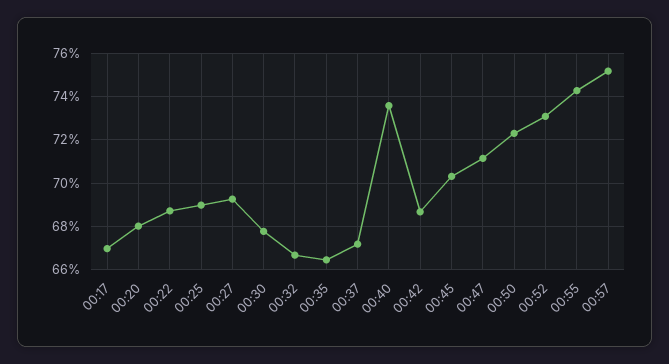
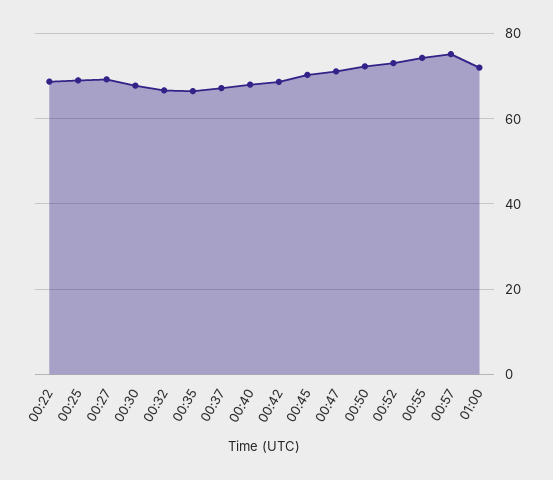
00:17: 67 -> none
00:20: 68 -> none
00:40: 73.5 -> 68
01:00: none -> 72

